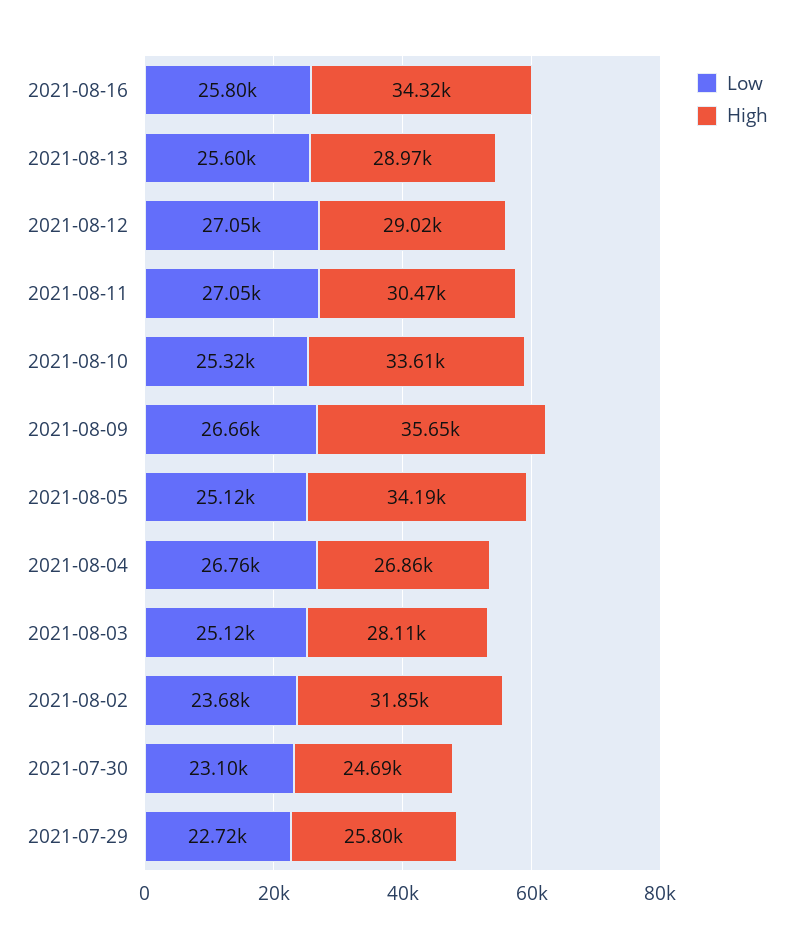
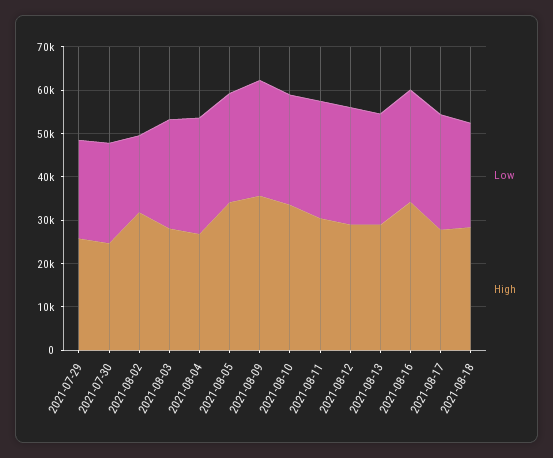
Low, 2021-08-02: 23680 -> 18000
Low, 2021-08-17: none -> 26000
High, 2021-08-17: none -> 28000
Low, 2021-08-18: none -> 24000
High, 2021-08-18: none -> 28000

